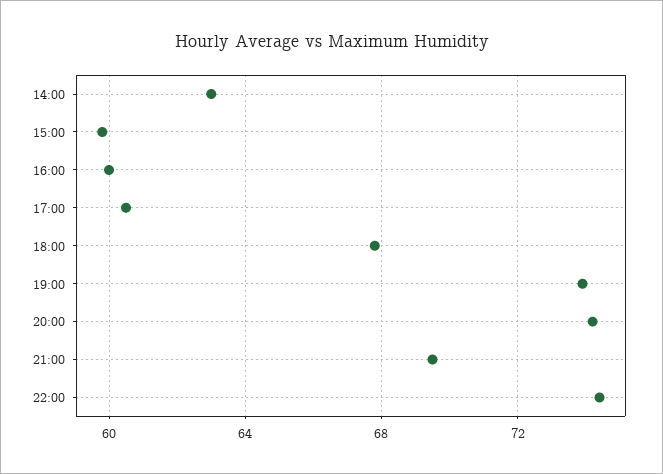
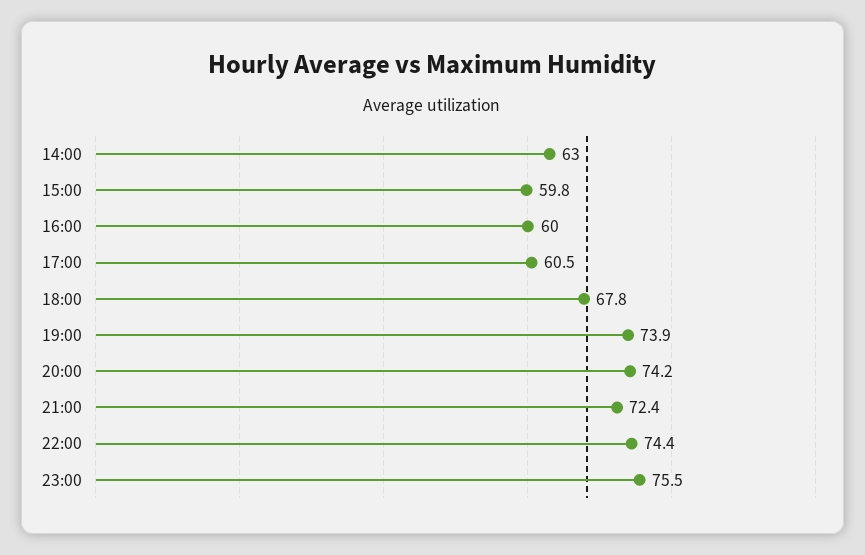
21:00: 69.5 -> 72.4
23:00: none -> 75.5

